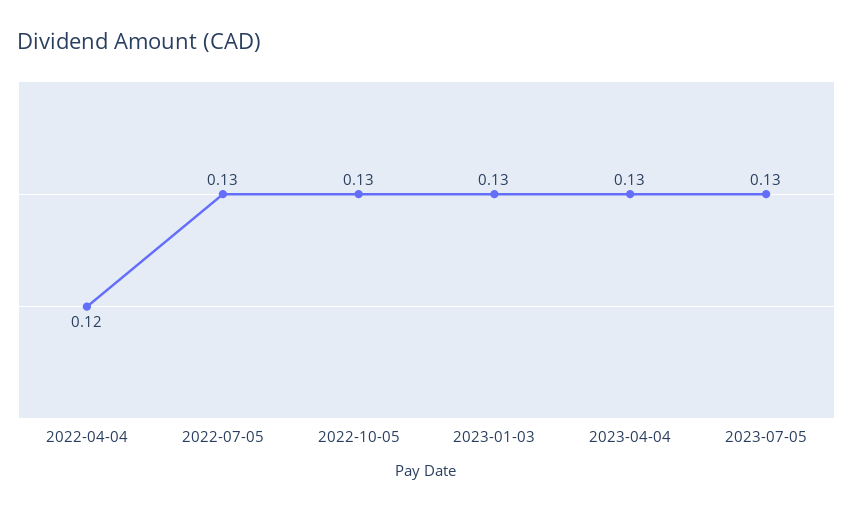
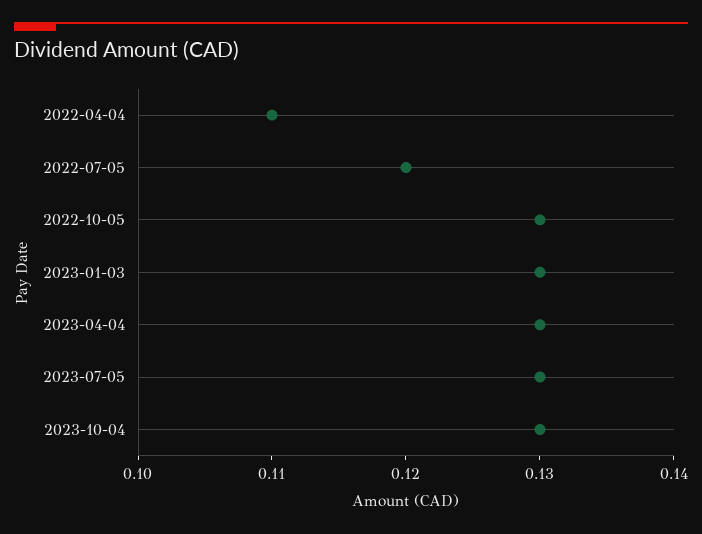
2022-04-04: 0.12 -> 0.11
2022-07-05: 0.13 -> 0.12
2023-10-04: none -> 0.13

